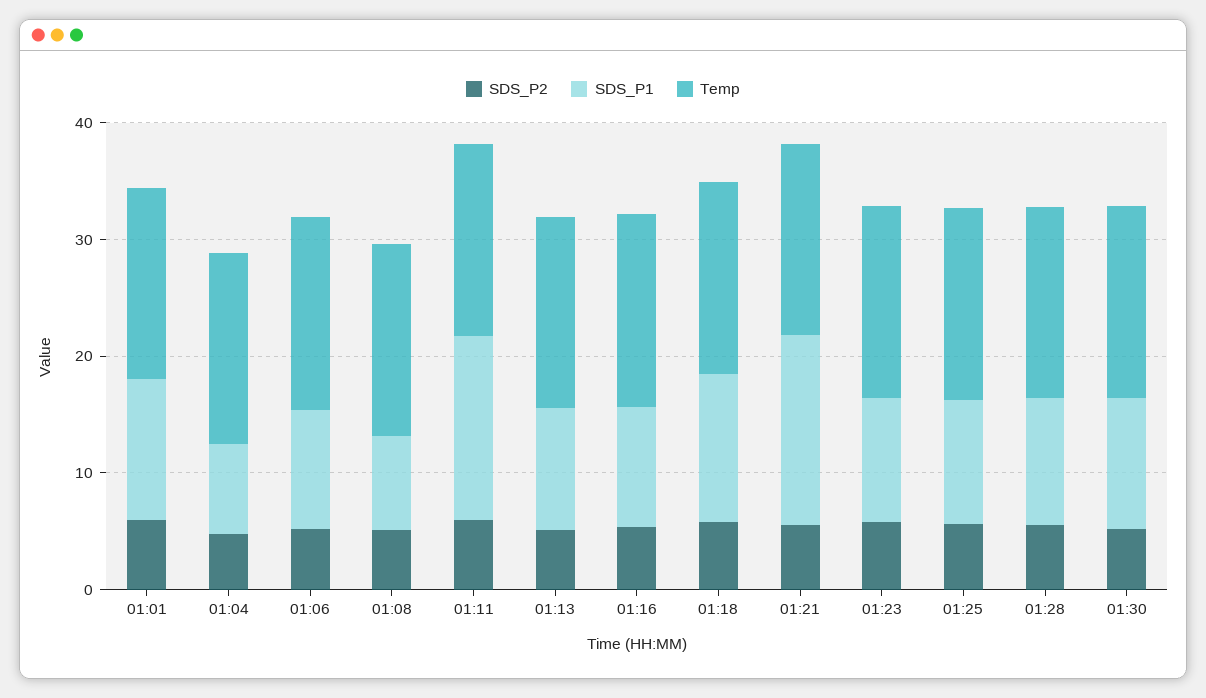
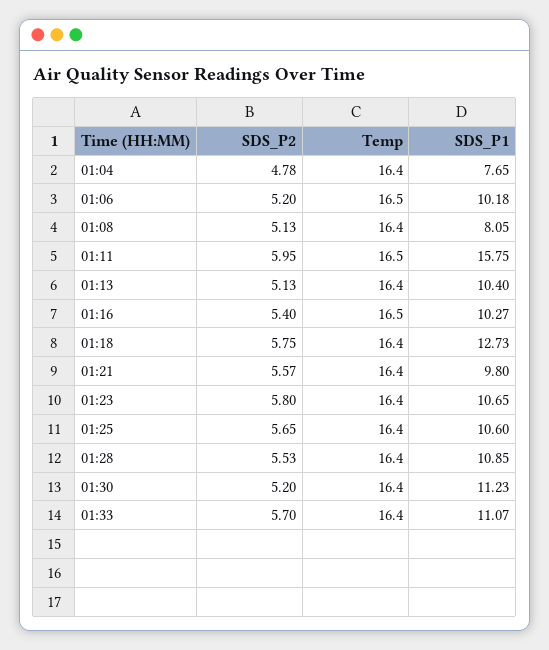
SDS_P2, 01:01: 6 -> none
SDS_P1, 01:01: 12 -> none
Temp, 01:01: 16 -> none
SDS_P1, 01:21: 16 -> 9.8
SDS_P2, 01:33: none -> 5.7
Temp, 01:33: none -> 16.4
SDS_P1, 01:33: none -> 11.07

